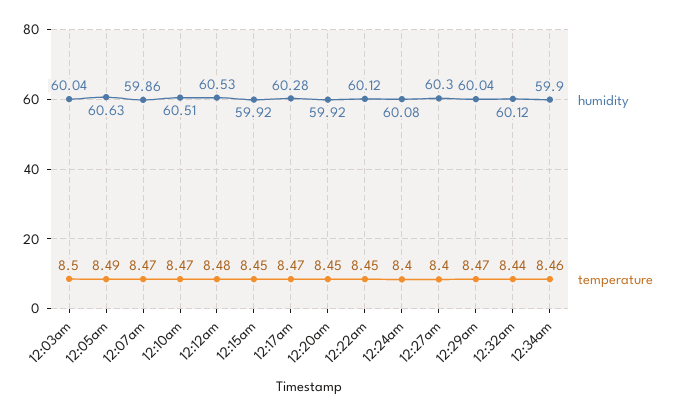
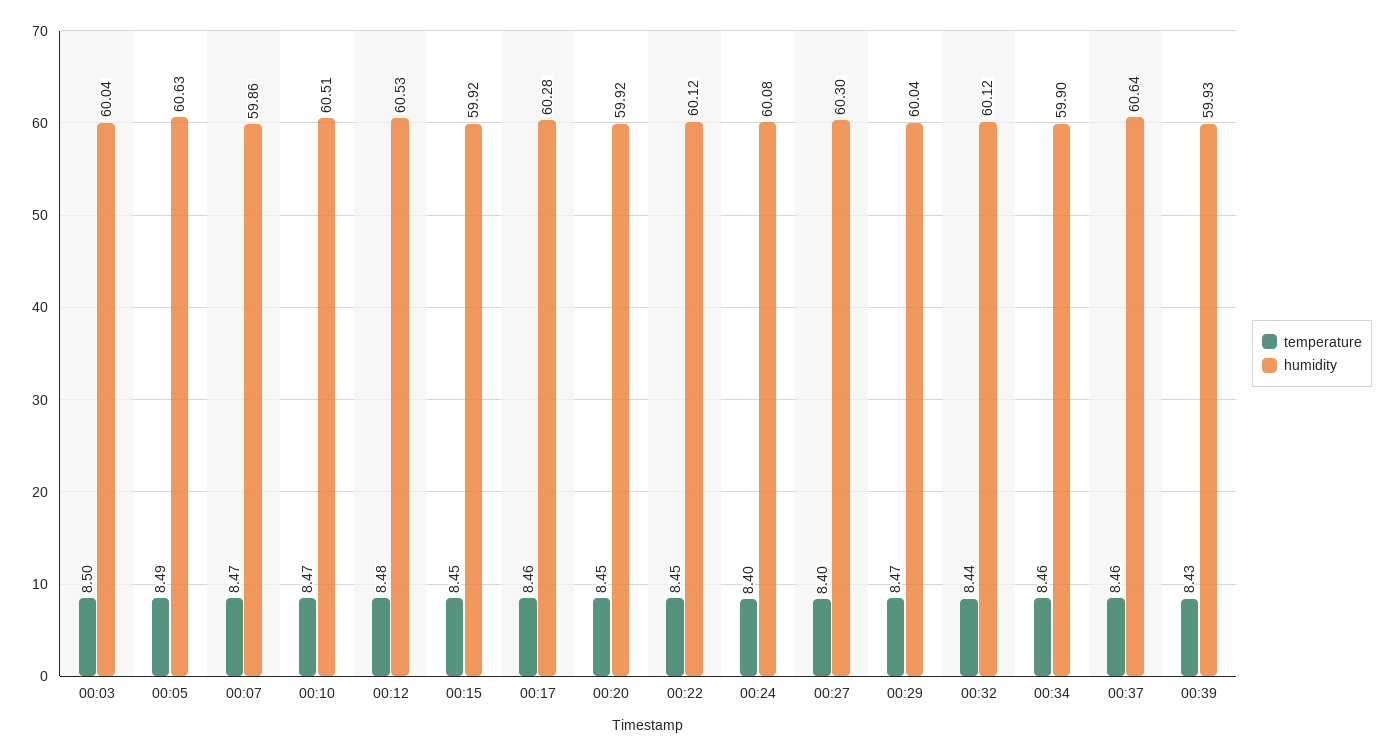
temperature, 12:17am: 8.47 -> 8.46
temperature, 00:37: none -> 8.46
humidity, 00:37: none -> 60.64
temperature, 00:39: none -> 8.43
humidity, 00:39: none -> 59.93

